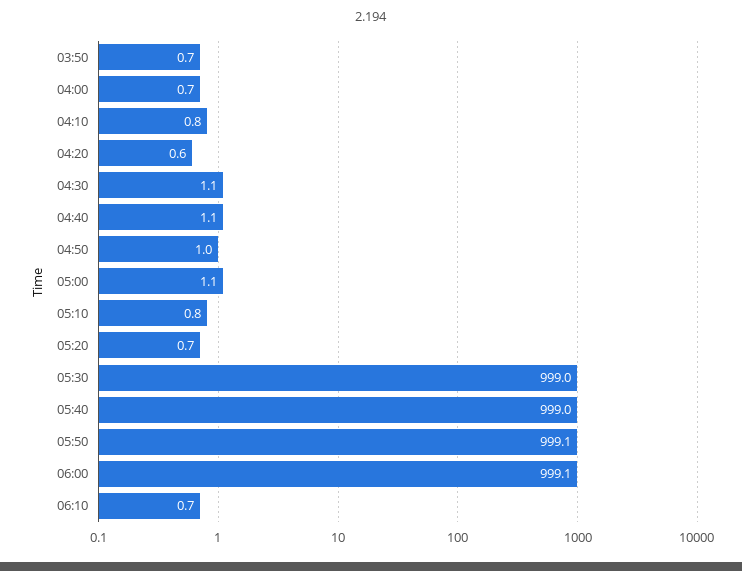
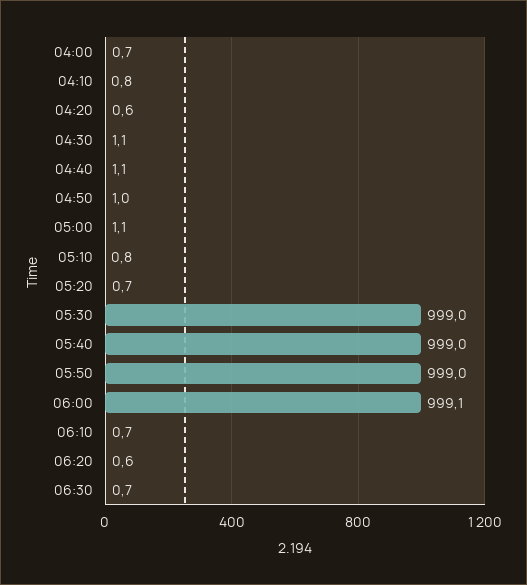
03:50: 0.7 -> none
05:50: 999.1 -> 999
06:20: none -> 0.6
06:30: none -> 0.7

